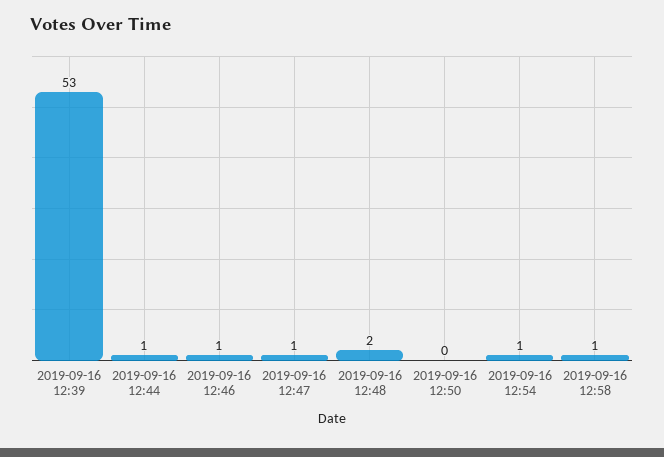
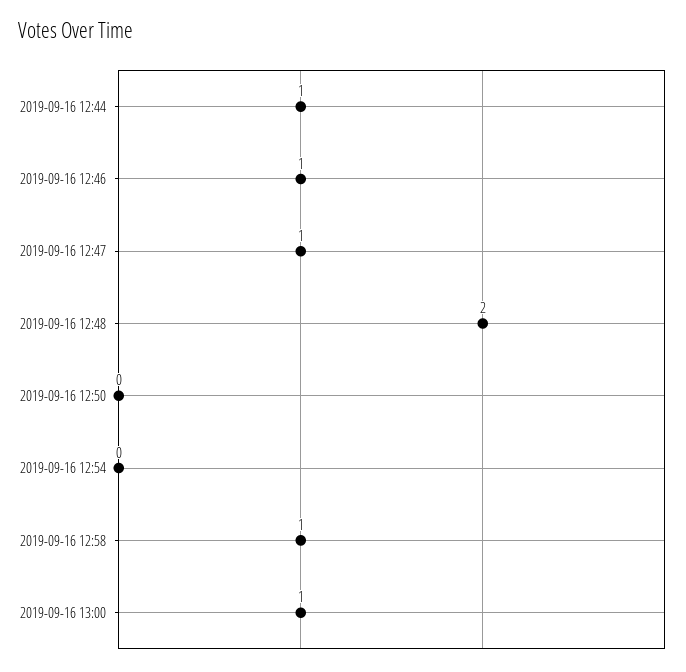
2019-09-16 12:39: 53 -> none
2019-09-16 12:54: 1 -> 0
2019-09-16 13:00: none -> 1

